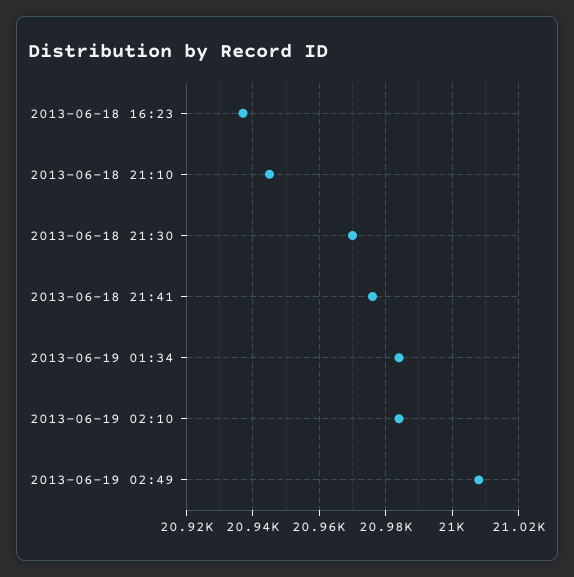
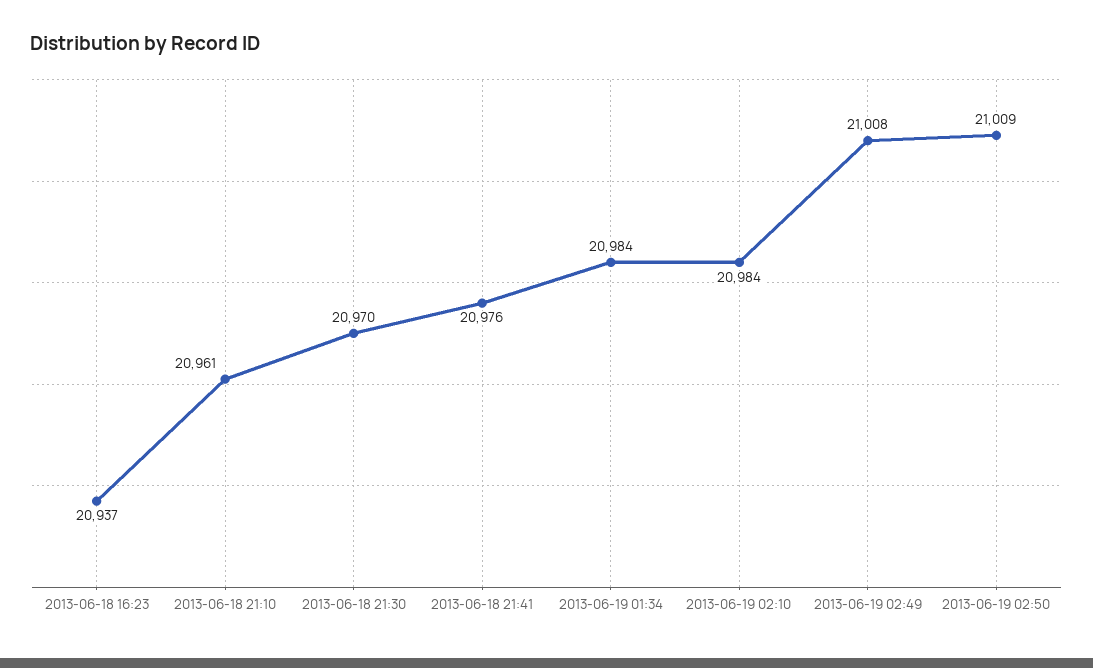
2013-06-18 21:10: 20945 -> 20961
2013-06-19 02:50: none -> 21009

